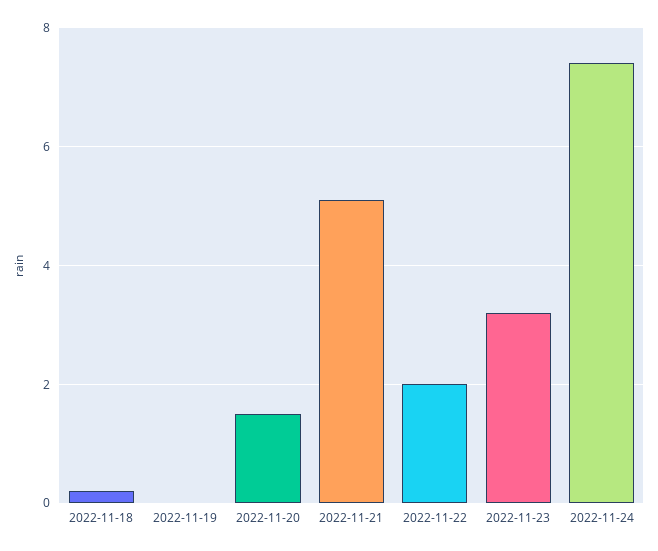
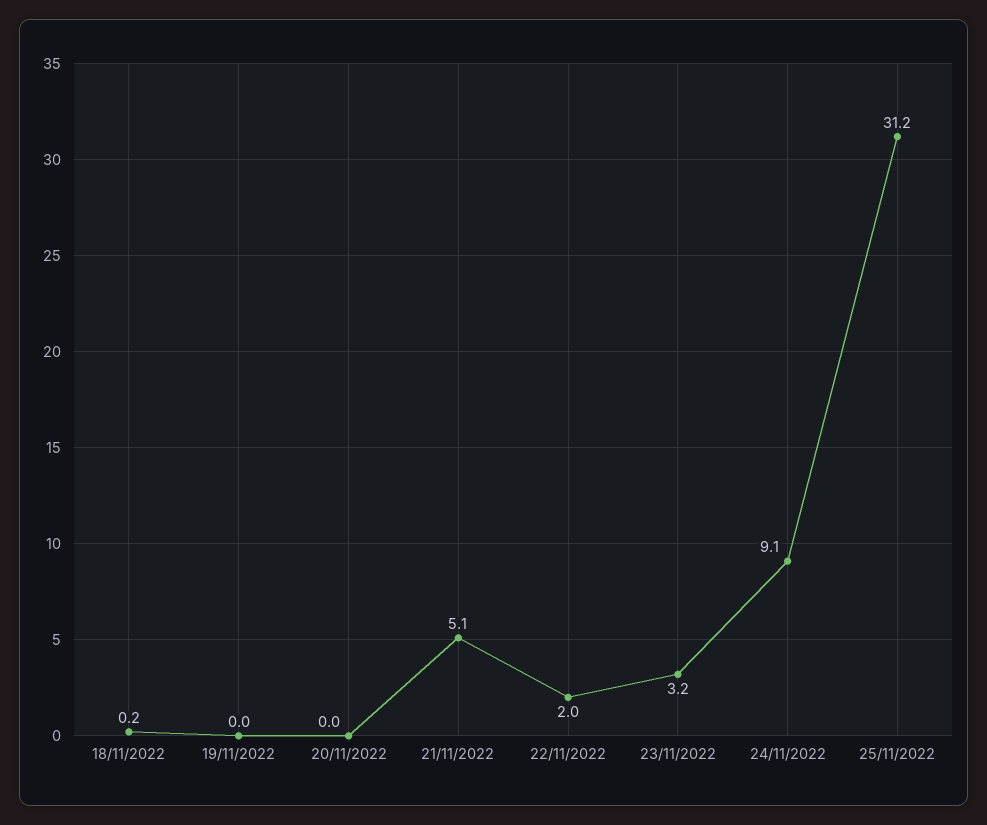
2022-11-20: 1.5 -> 0
2022-11-24: 7.5 -> 9.1
25/11/2022: none -> 31.2

